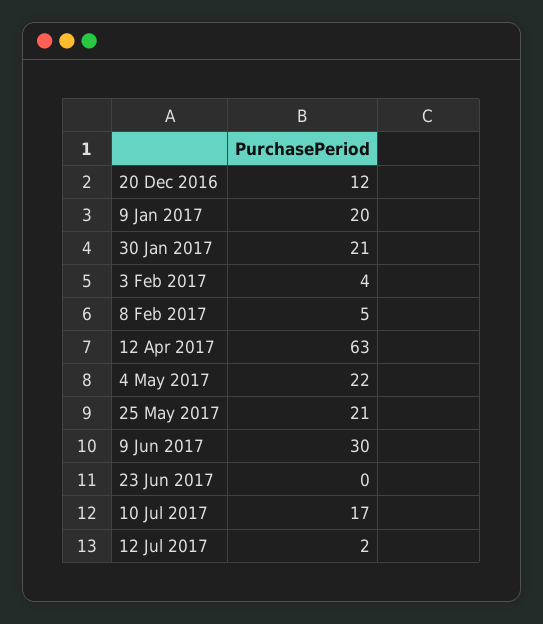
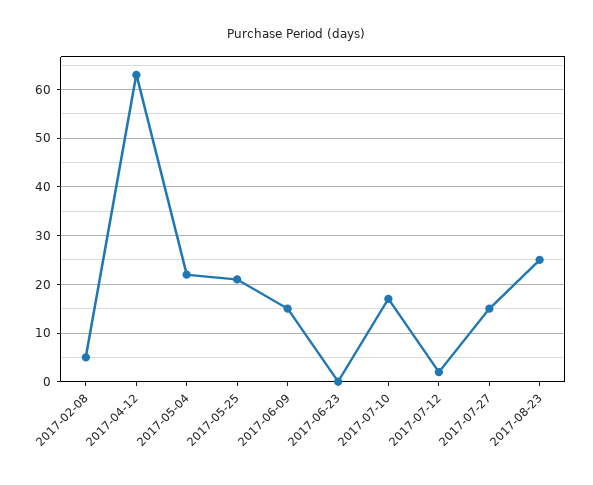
20 Dec 2016: 12 -> none
9 Jan 2017: 20 -> none
30 Jan 2017: 21 -> none
3 Feb 2017: 4 -> none
9 Jun 2017: 30 -> 15
2017-07-27: none -> 15
2017-08-23: none -> 25

